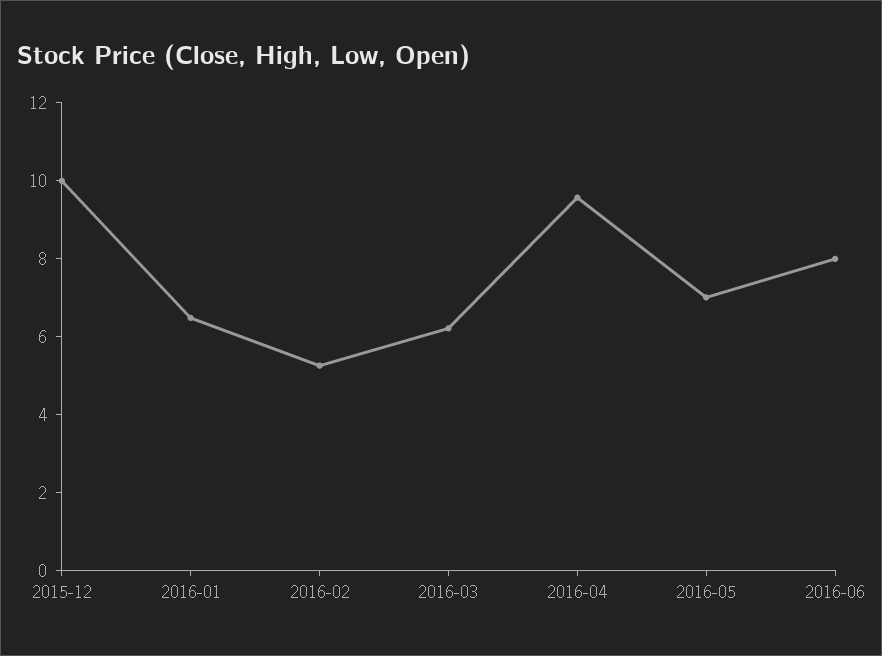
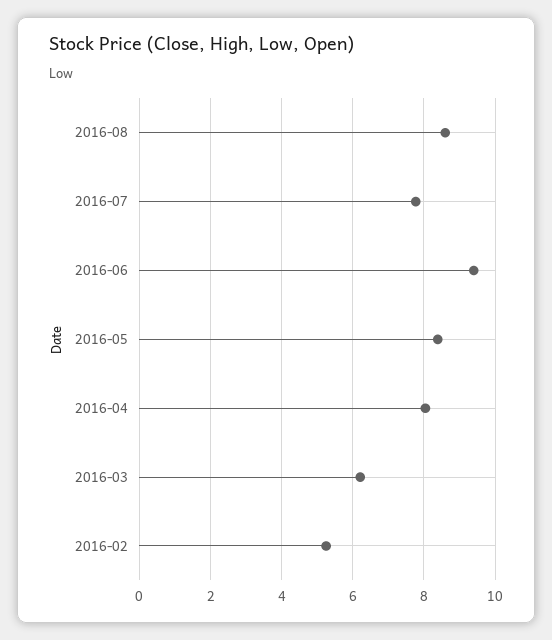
2015-12: 10 -> none
2016-01: 6.5 -> none
2016-04: 9.5 -> 8
2016-05: 7 -> 8.4
2016-06: 8 -> 9.4
2016-08: none -> 8.6
2016-07: none -> 7.8

